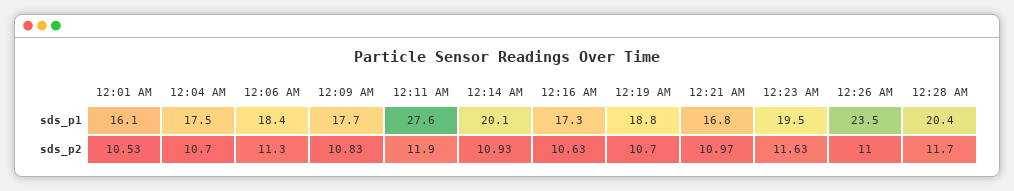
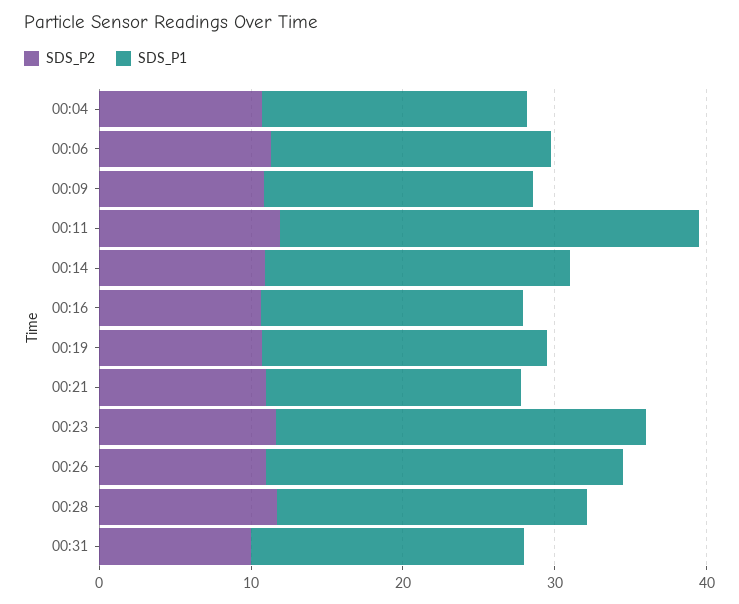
sds_p1, 12:01 AM: 16.1 -> none
sds_p1, 12:23 AM: 19.5 -> 24
sds_p2, 12:01 AM: 10.53 -> none
sds_p2, 00:31: none -> 10
sds_p1, 00:31: none -> 18

